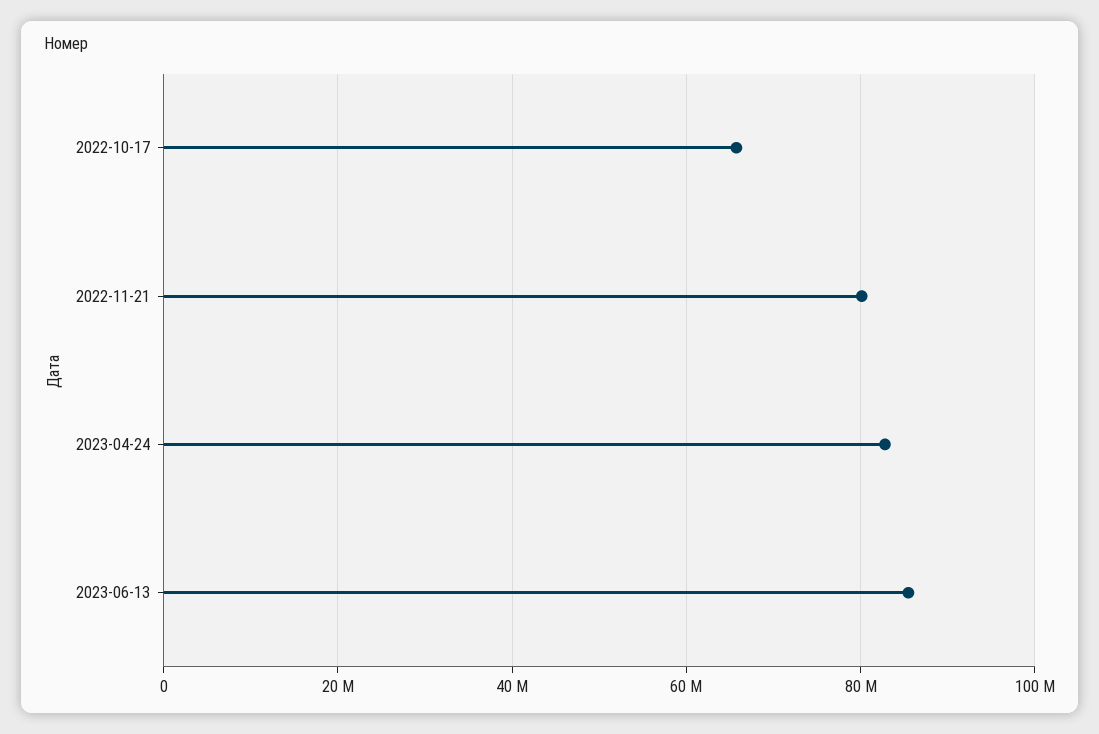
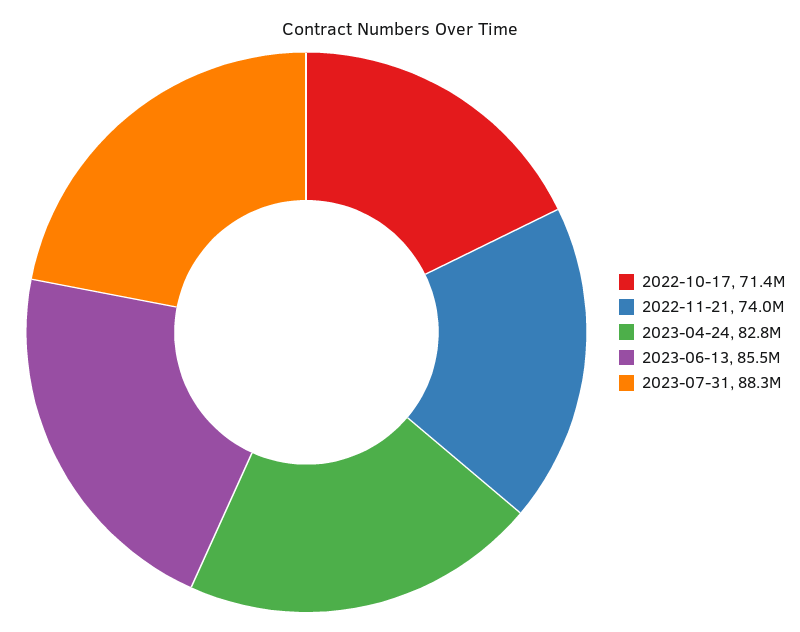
2022-10-17: 66000000 -> 71400000
2022-11-21: 80000000 -> 74000000
2023-07-31: none -> 88300000

